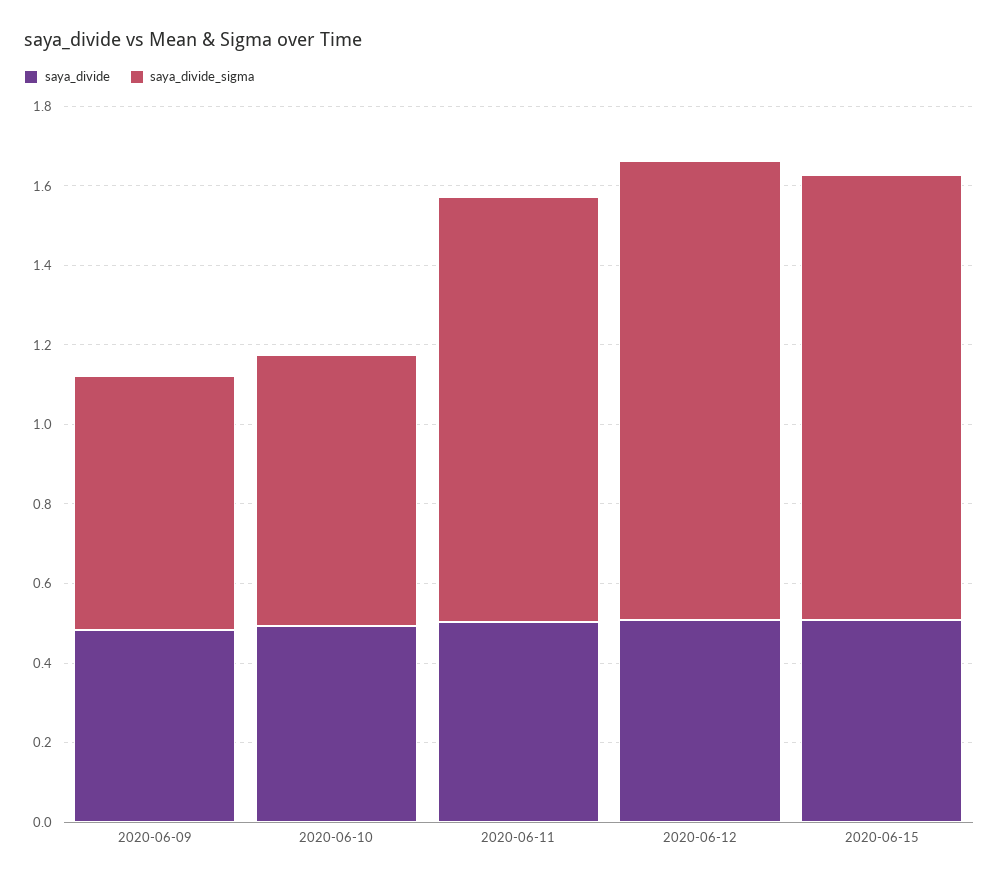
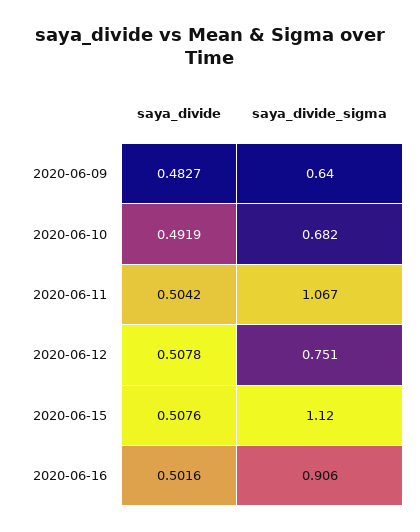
saya_divide_sigma, 2020-06-12: 1.15 -> 0.751
saya_divide, 2020-06-16: none -> 0.5016
saya_divide_sigma, 2020-06-16: none -> 0.906

